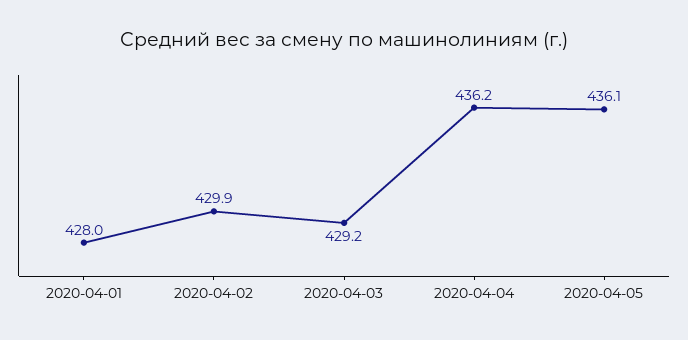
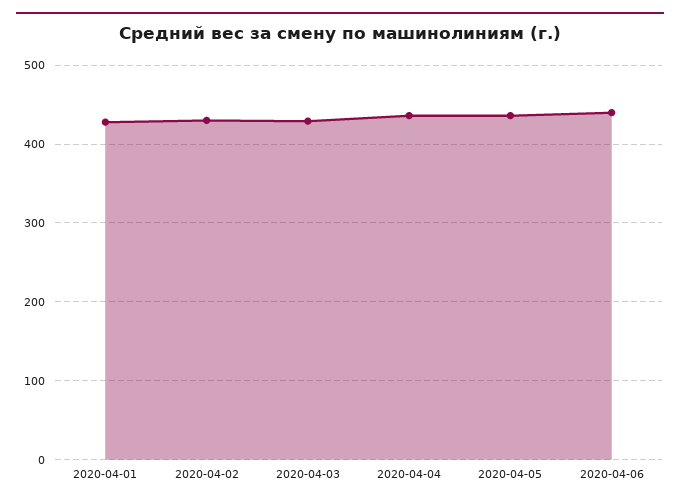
2020-04-06: none -> 440

